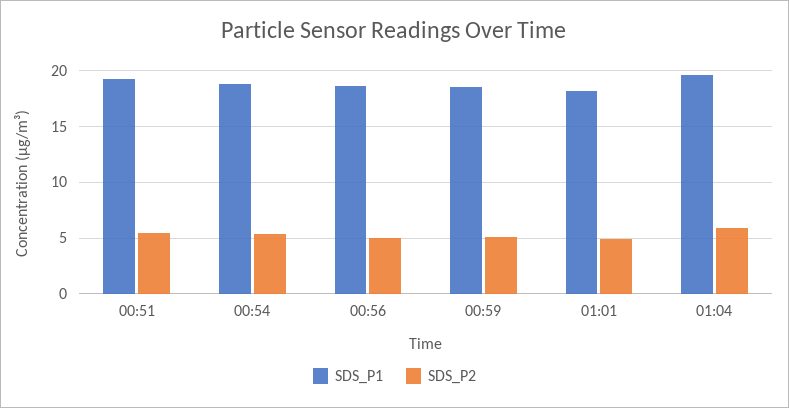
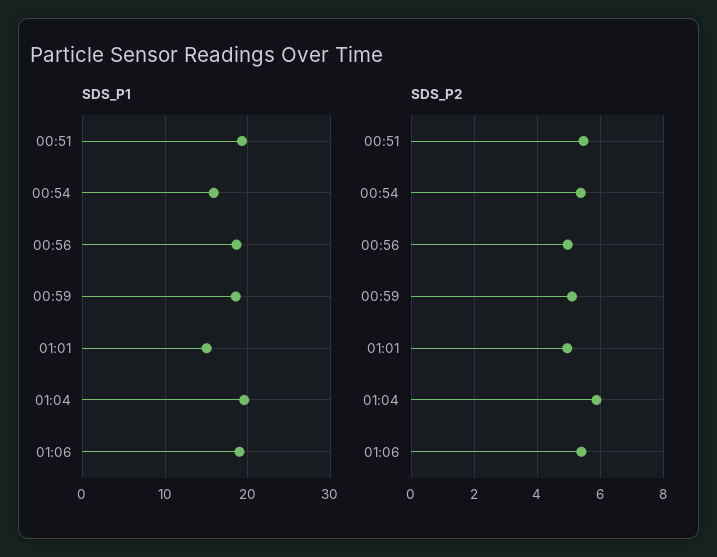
SDS_P1, 00:54: 19 -> 16
SDS_P1, 01:01: 18 -> 15
SDS_P1, 01:06: none -> 19
SDS_P2, 01:06: none -> 5.4

